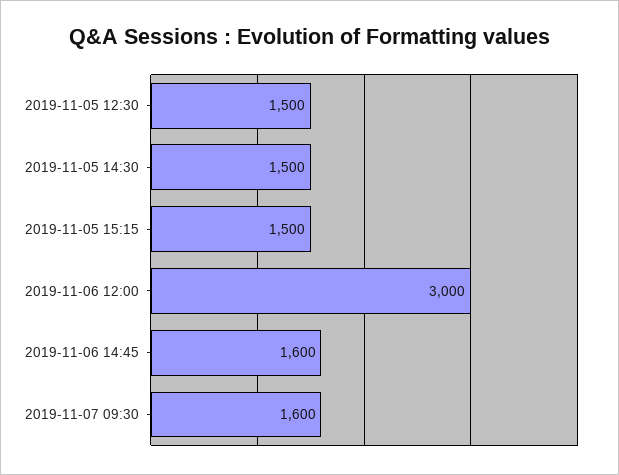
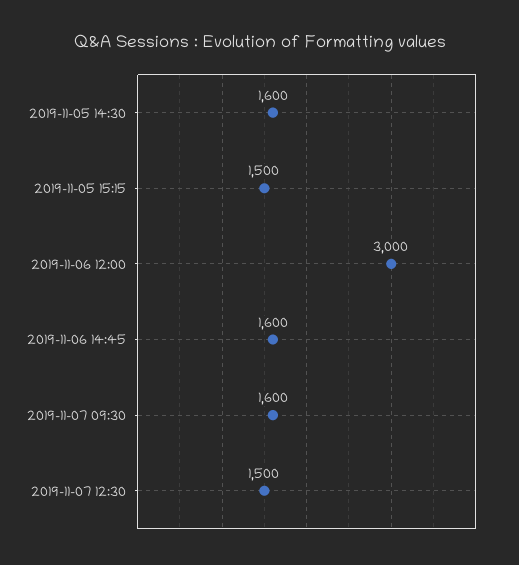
2019-11-05 12:30: 1500 -> none
2019-11-05 14:30: 1500 -> 1600
2019-11-07 12:30: none -> 1500

